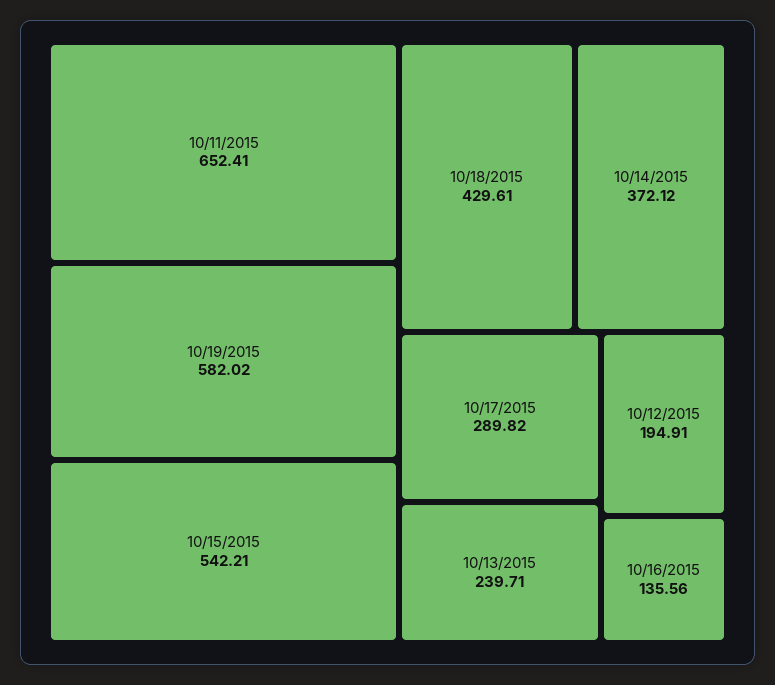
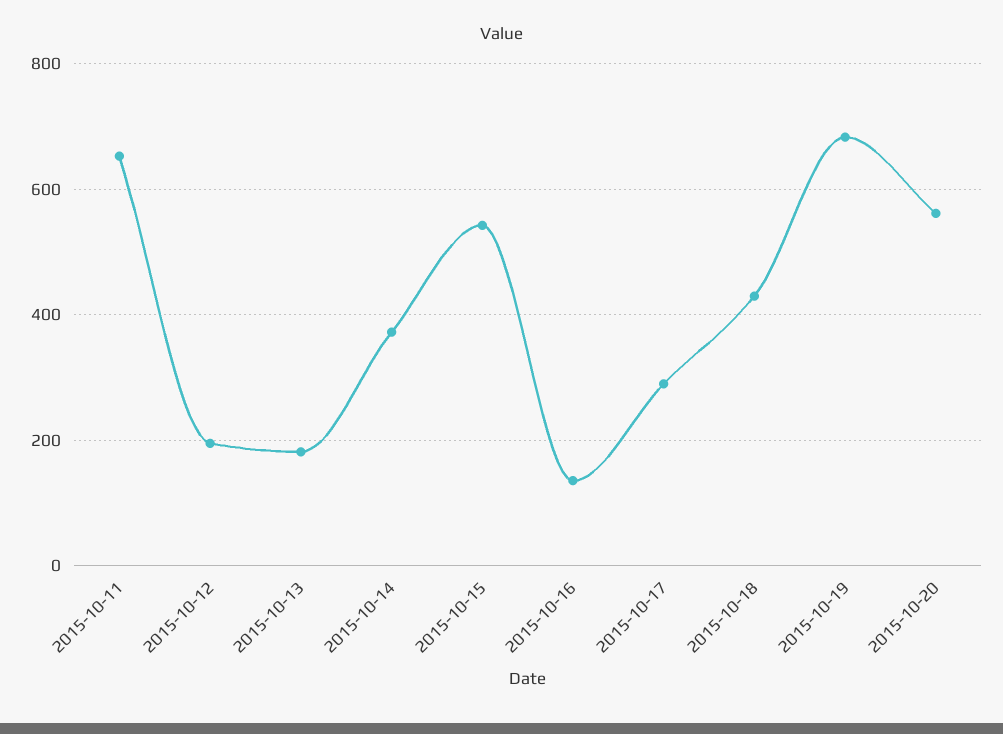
10/19/2015: 582.02 -> 680
10/13/2015: 239.71 -> 180
2015-10-20: none -> 560

